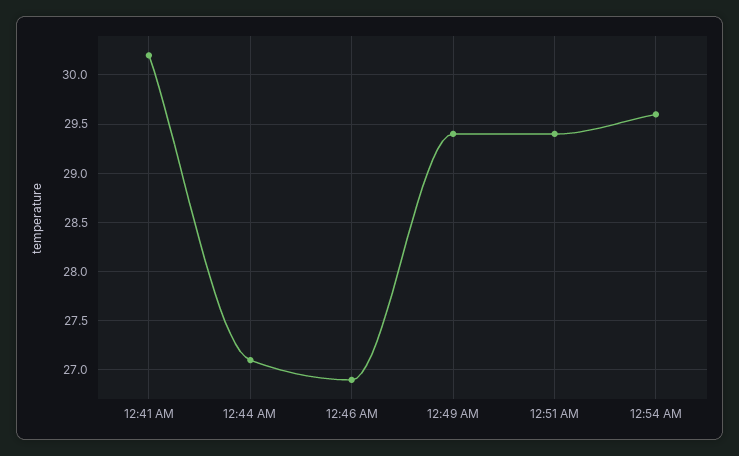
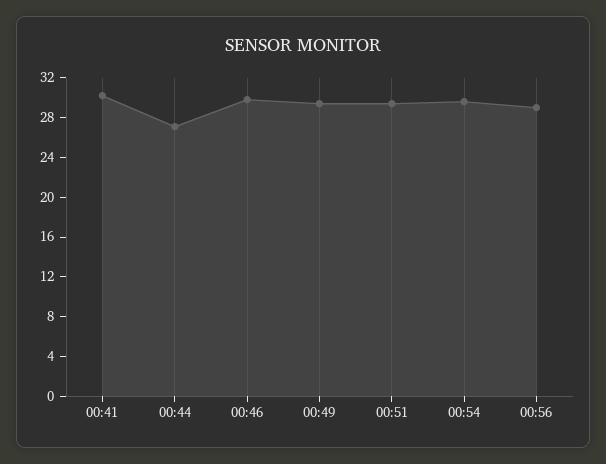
12:46 AM: 26.9 -> 30
00:56: none -> 29

